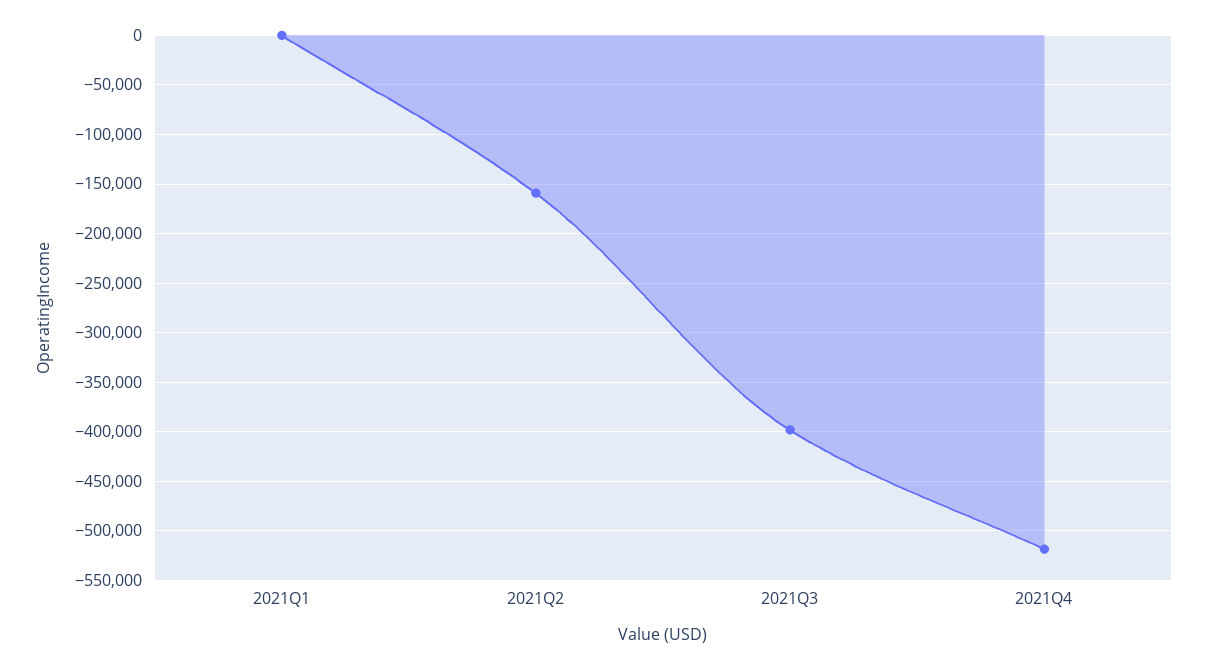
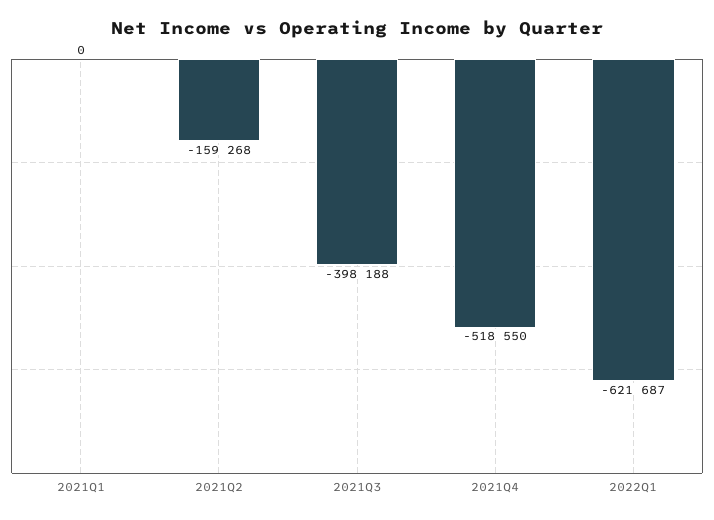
2022Q1: none -> -621687

